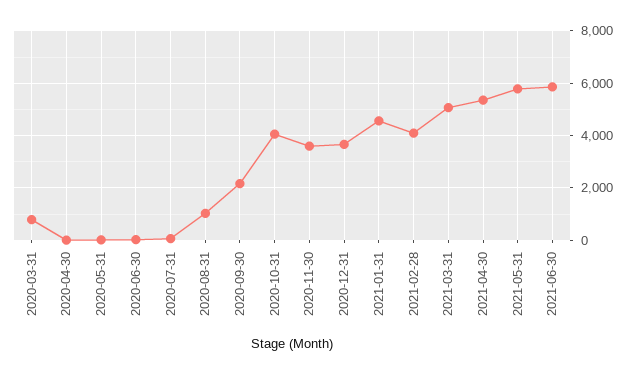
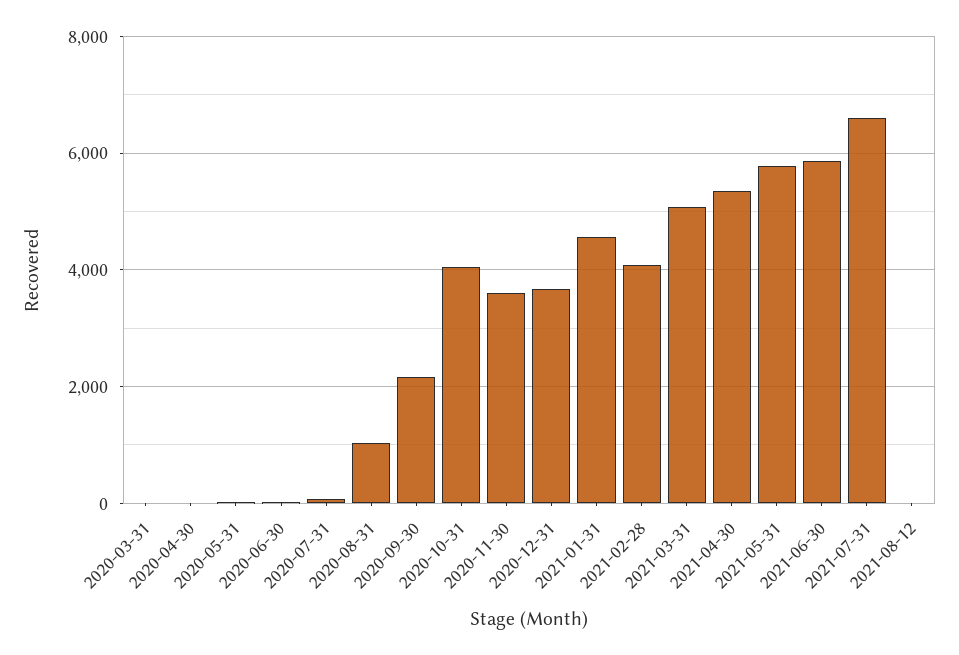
2020-03-31: 750 -> 0
2021-07-31: none -> 6600
2021-08-12: none -> 0

